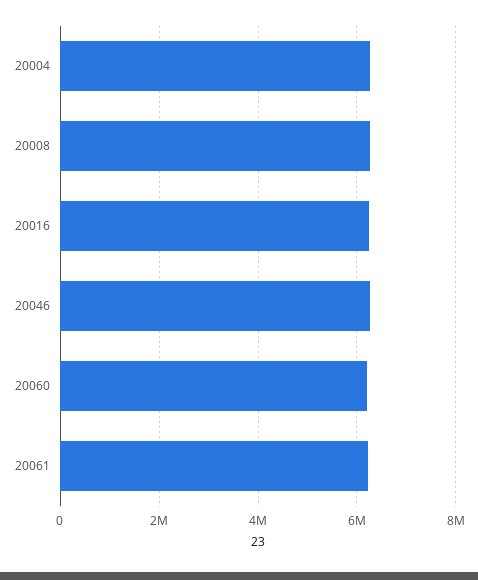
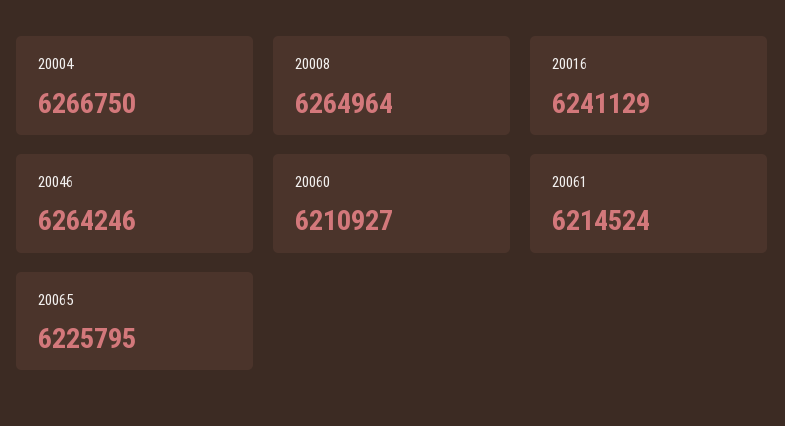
20065: none -> 6225795

